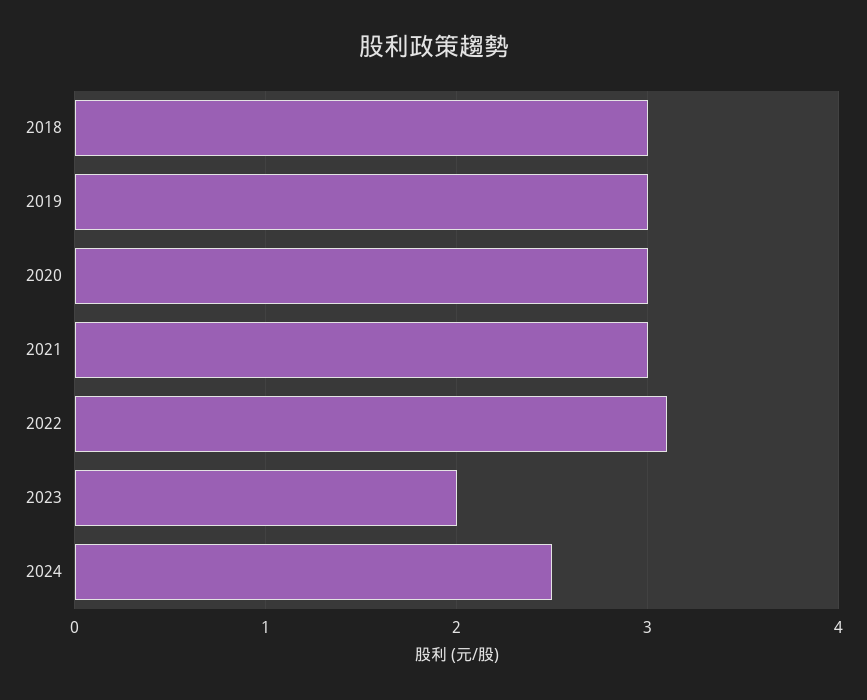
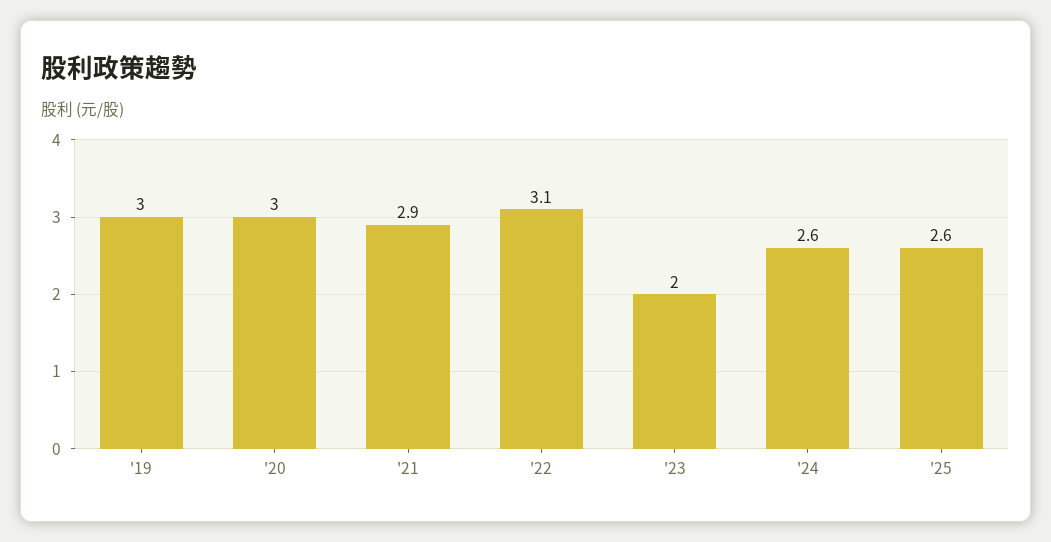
2018: 3 -> none
2021: 3 -> 2.9
2024: 2.5 -> 2.6
'25: none -> 2.6

